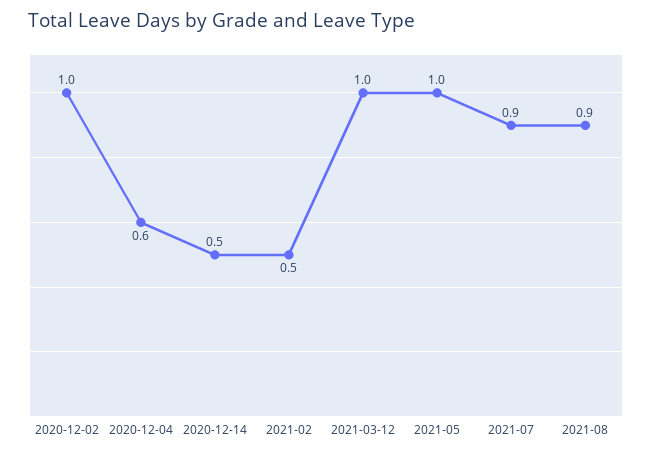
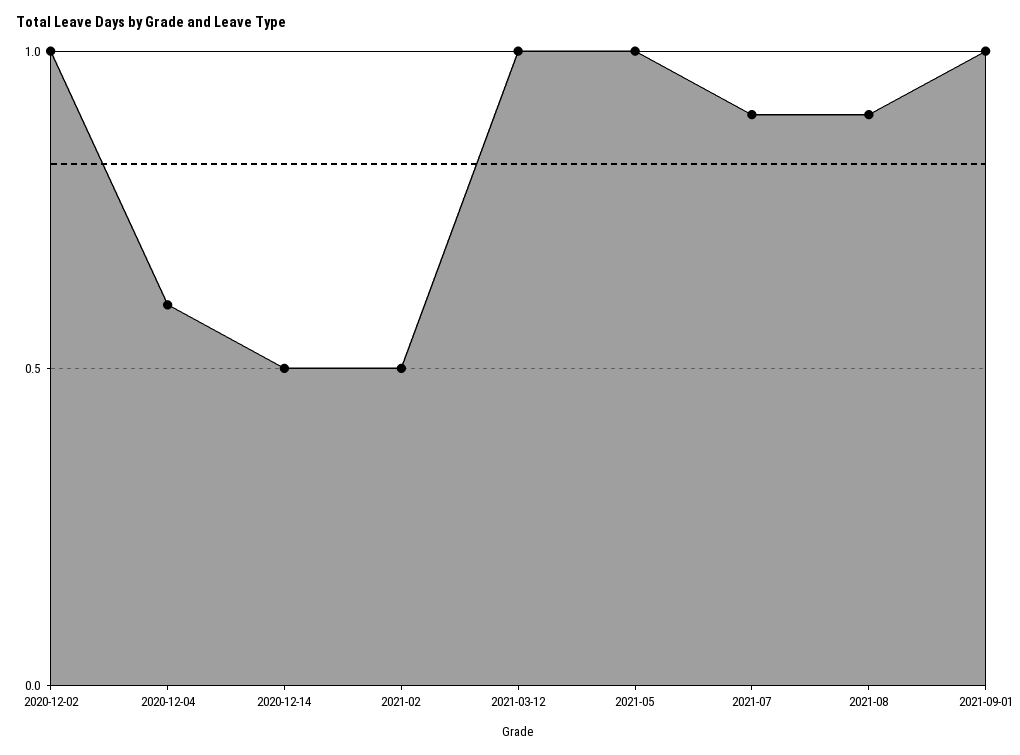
2021-09-01: none -> 1

